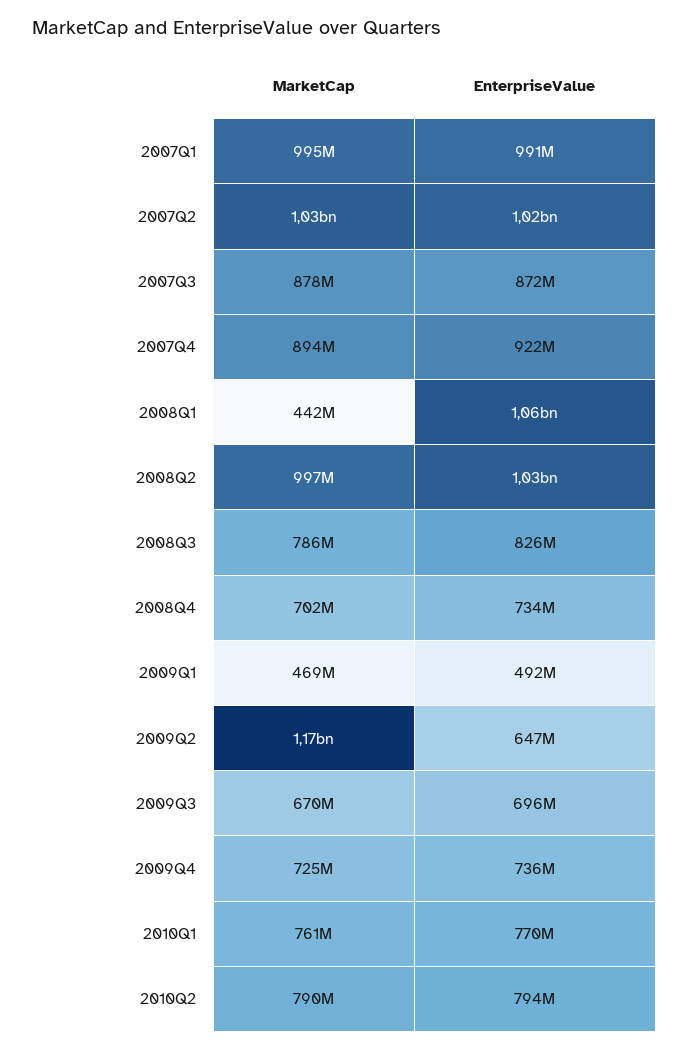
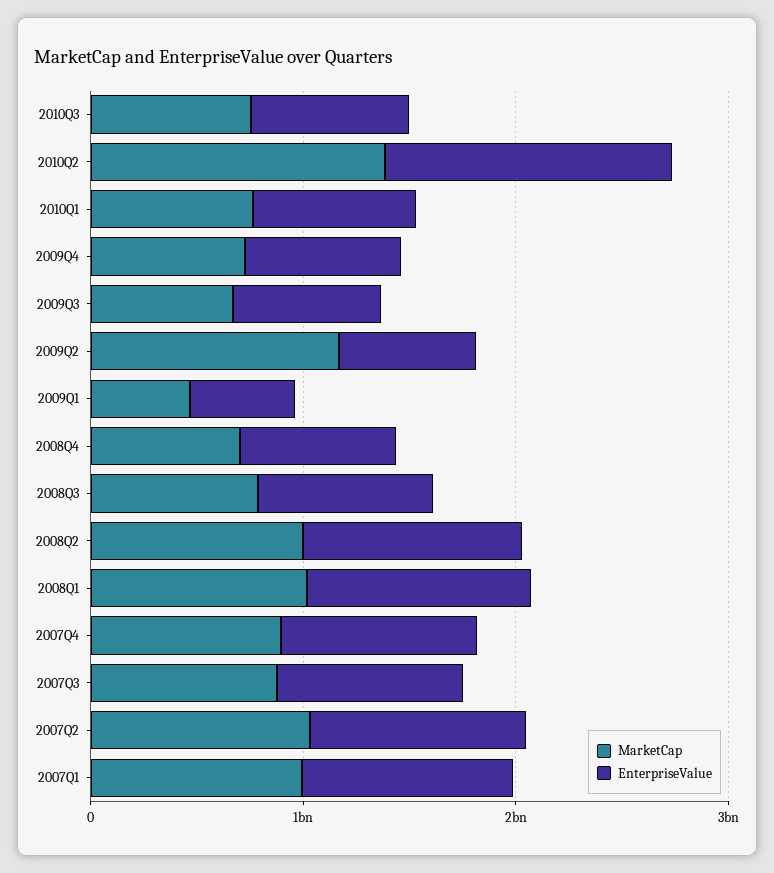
MarketCap, 2008Q1: 442000000 -> 1000000000
MarketCap, 2010Q2: 790000000 -> 1400000000
EnterpriseValue, 2010Q2: 794000000 -> 1400000000
MarketCap, 2010Q3: none -> 800000000
EnterpriseValue, 2010Q3: none -> 800000000

